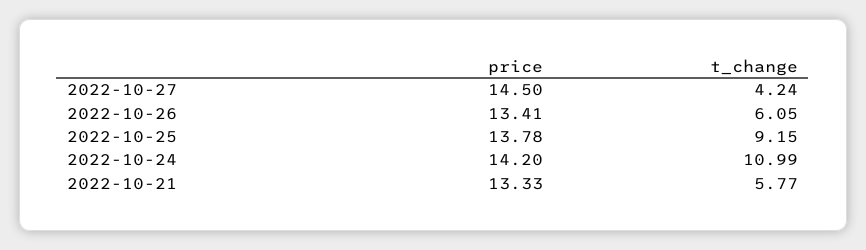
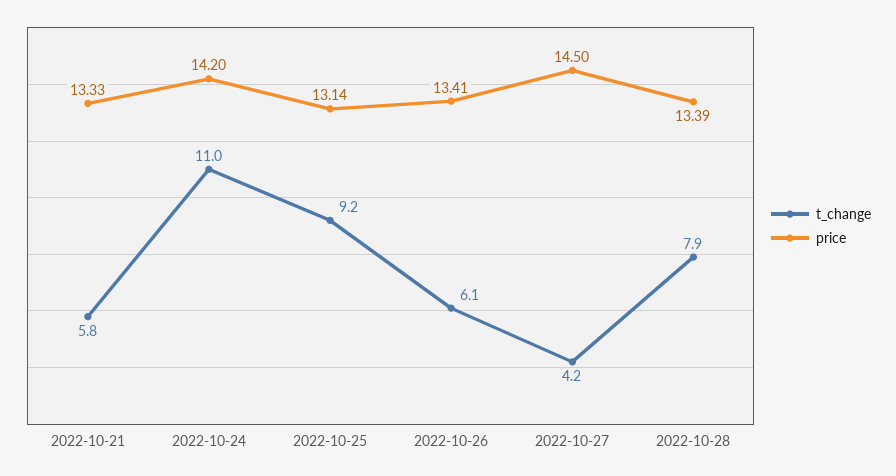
price, 2022-10-25: 13.78 -> 13.14
t_change, 2022-10-28: none -> 7.9
price, 2022-10-28: none -> 13.39

